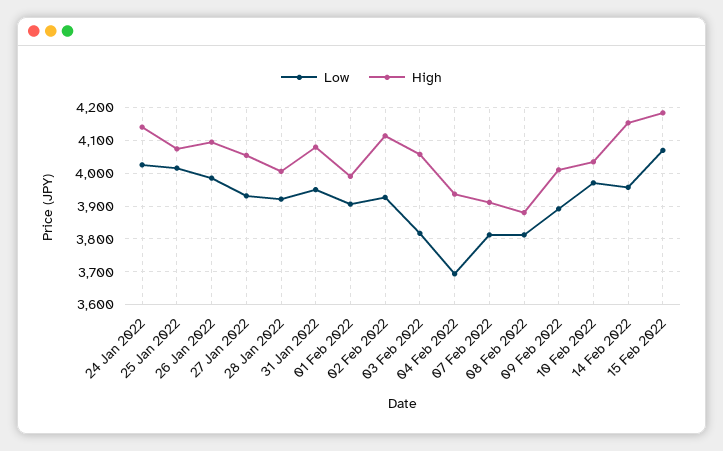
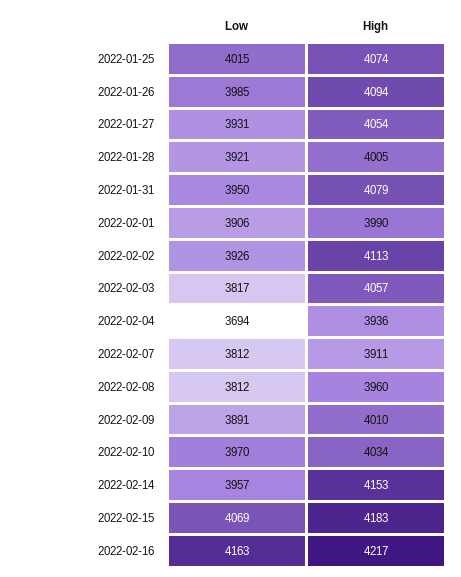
Low, 24 Jan 2022: 4020 -> none
High, 24 Jan 2022: 4140 -> none
High, 08 Feb 2022: 3880 -> 3960
Low, 2022-02-16: none -> 4163
High, 2022-02-16: none -> 4217

